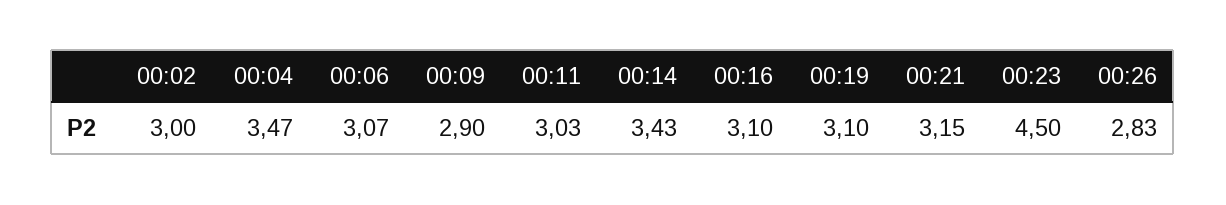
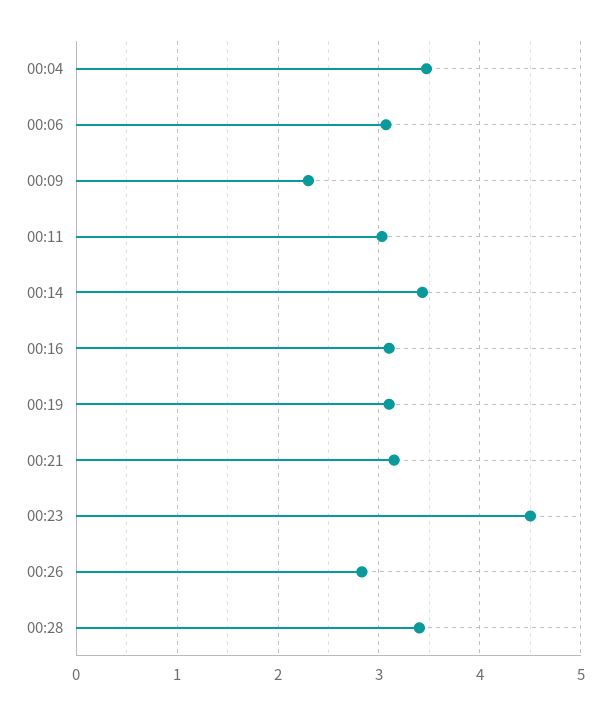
00:02: 3 -> none
00:09: 2.9 -> 2.3
00:28: none -> 3.4

